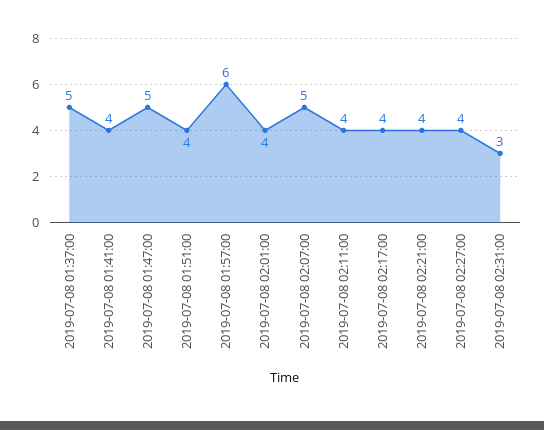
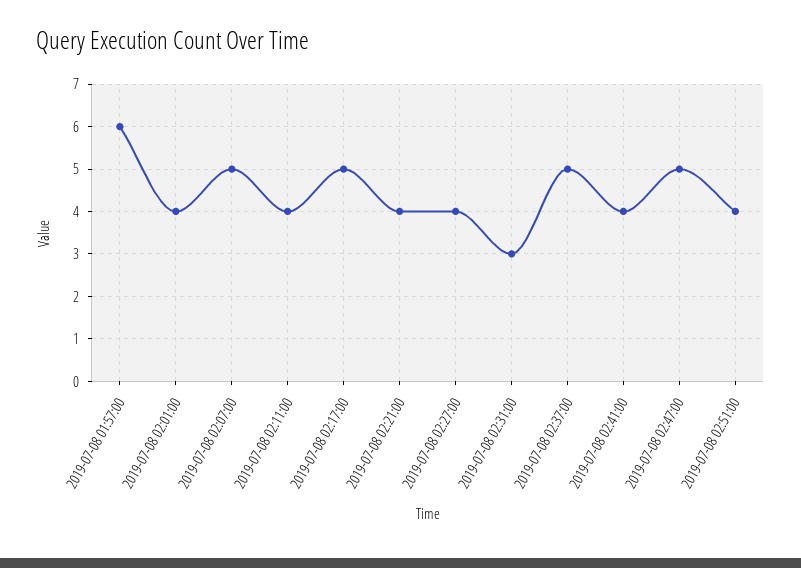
2019-07-08 01:37:00: 5 -> none
2019-07-08 01:41:00: 4 -> none
2019-07-08 01:47:00: 5 -> none
2019-07-08 01:51:00: 4 -> none
2019-07-08 02:17:00: 4 -> 5
2019-07-08 02:37:00: none -> 5
2019-07-08 02:41:00: none -> 4
2019-07-08 02:47:00: none -> 5
2019-07-08 02:51:00: none -> 4

